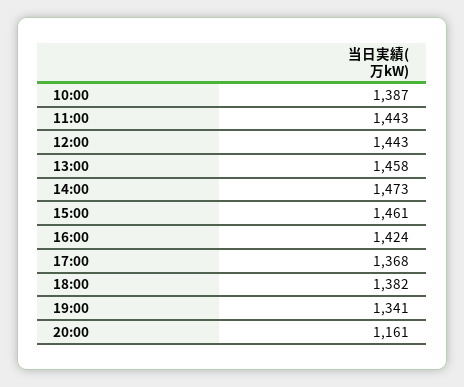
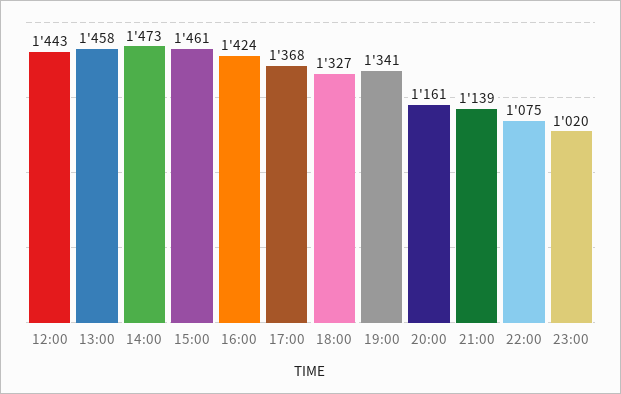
10:00: 1387 -> none
11:00: 1443 -> none
18:00: 1382 -> 1327
21:00: none -> 1139
22:00: none -> 1075
23:00: none -> 1020

